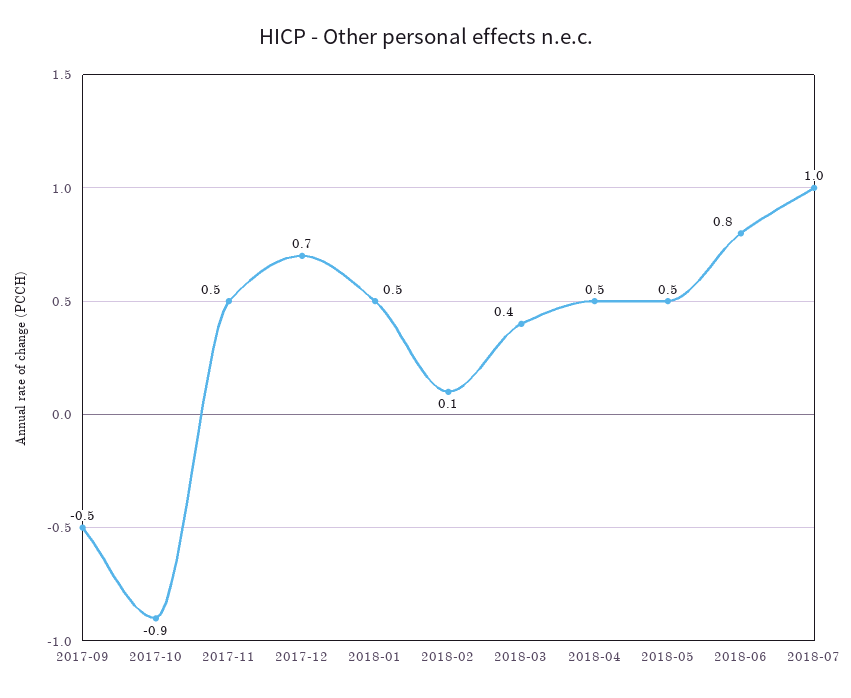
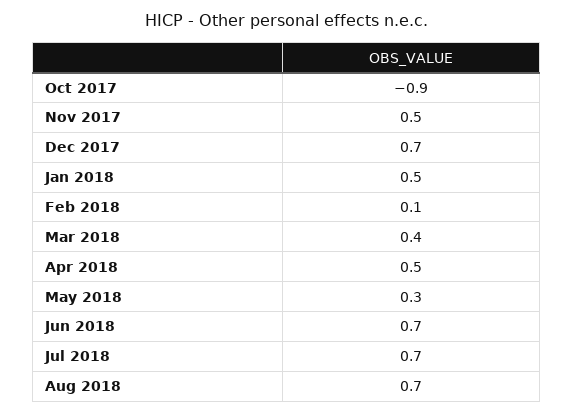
2017-09: -0.5 -> none
2018-05: 0.5 -> 0.3
2018-06: 0.8 -> 0.7
2018-07: 1 -> 0.7
Aug 2018: none -> 0.7

